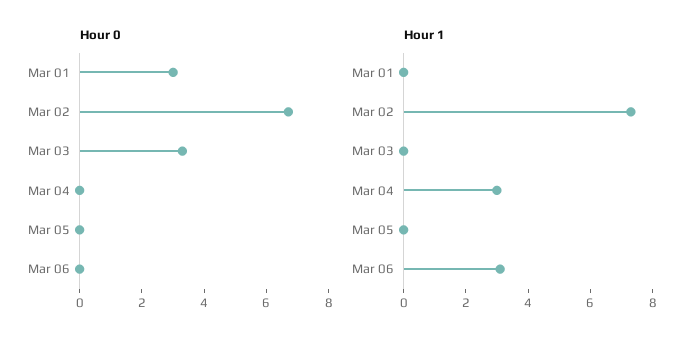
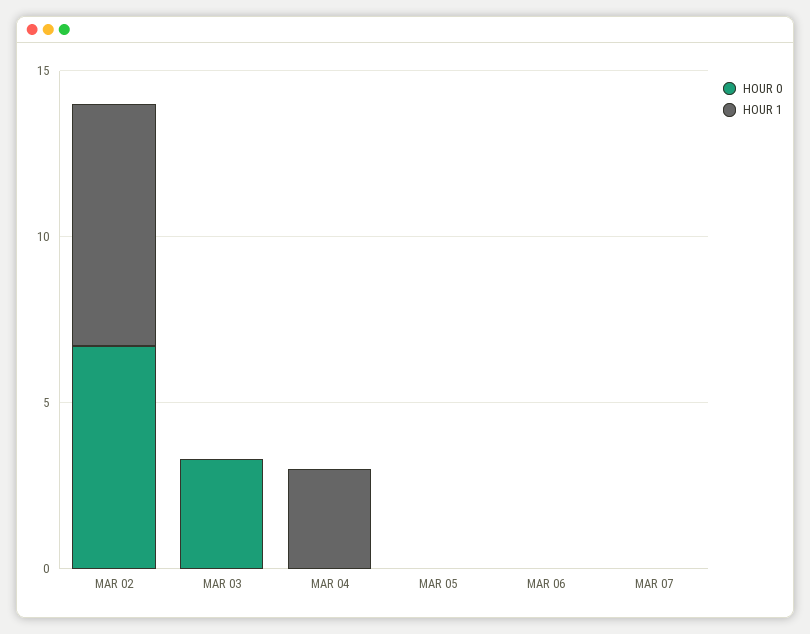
Hour 0, Mar 01: 3 -> none
Hour 1, Mar 01: 0 -> none
Hour 1, Mar 06: 3 -> 0
Hour 0, MAR 07: none -> 0
Hour 1, MAR 07: none -> 0

